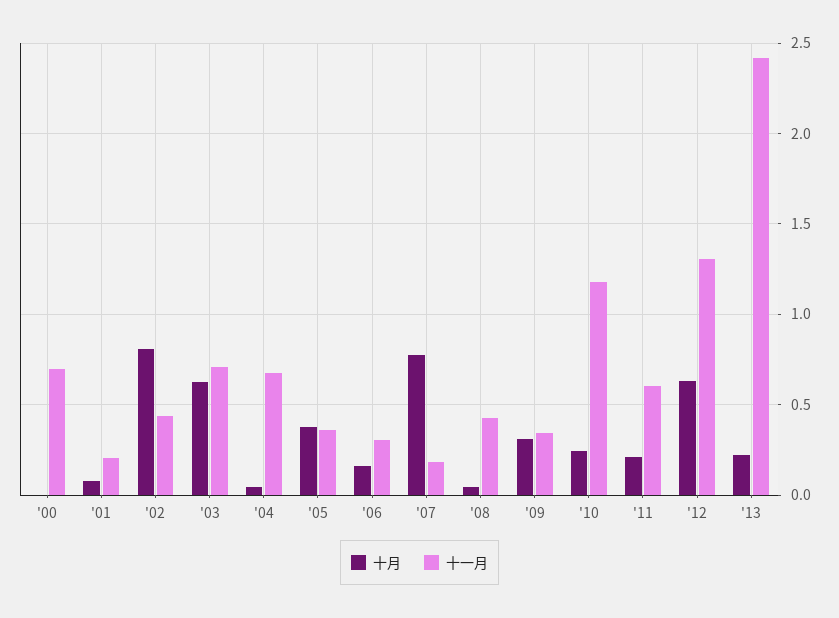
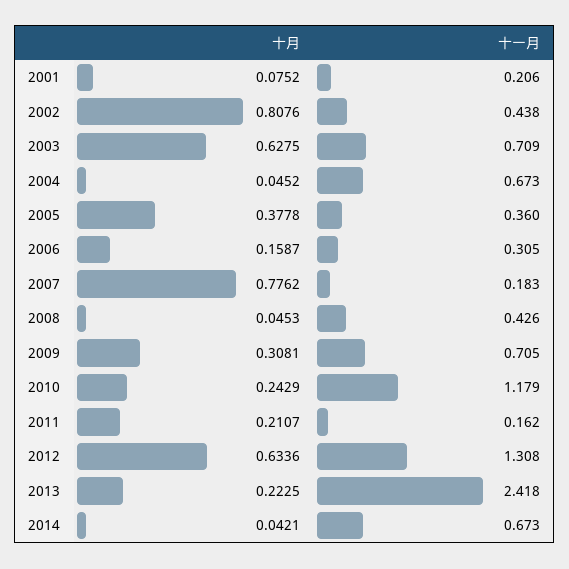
十月, '00: 0 -> none
十一月, '00: 0.7 -> none
十一月, '09: 0.35 -> 0.705
十一月, '11: 0.6 -> 0.162
十月, 2014: none -> 0.0421
十一月, 2014: none -> 0.673

